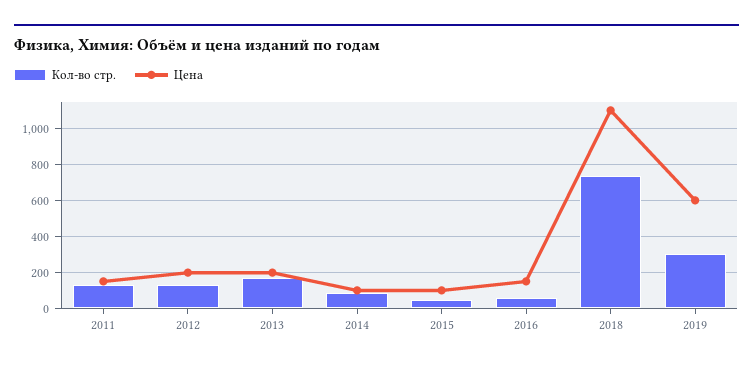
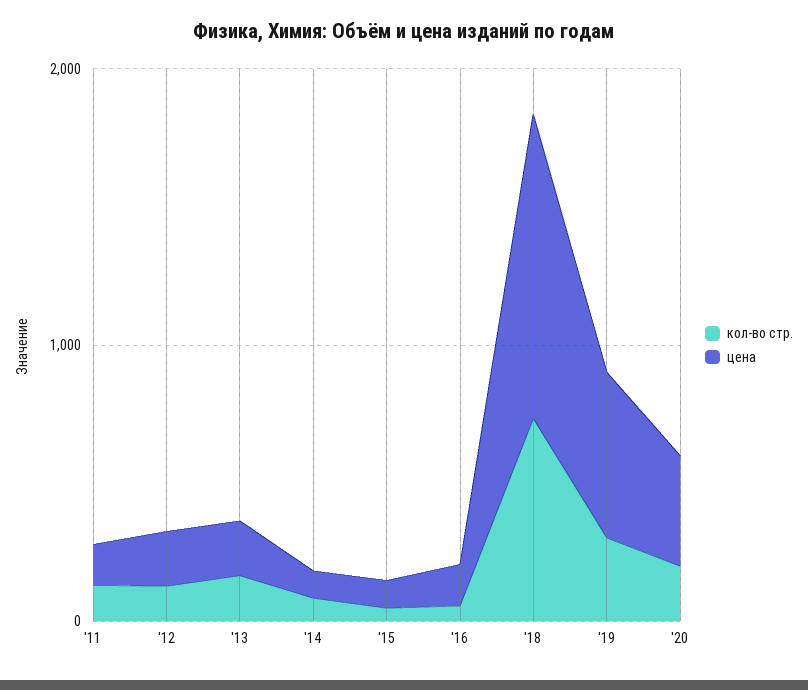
Кол-во стр., '20: none -> 200
Цена, '20: none -> 400

